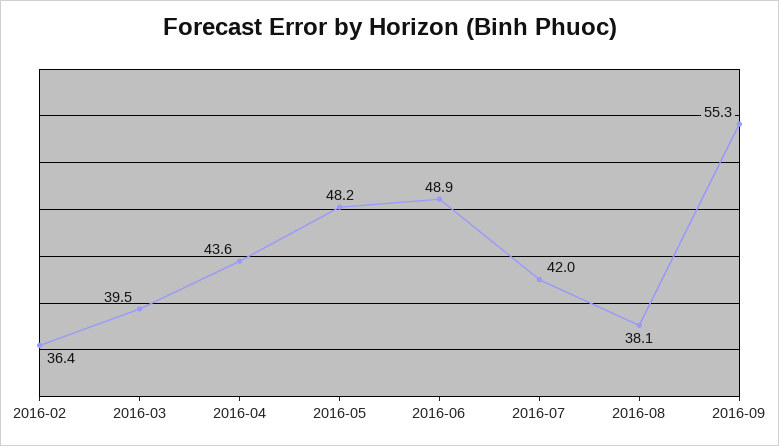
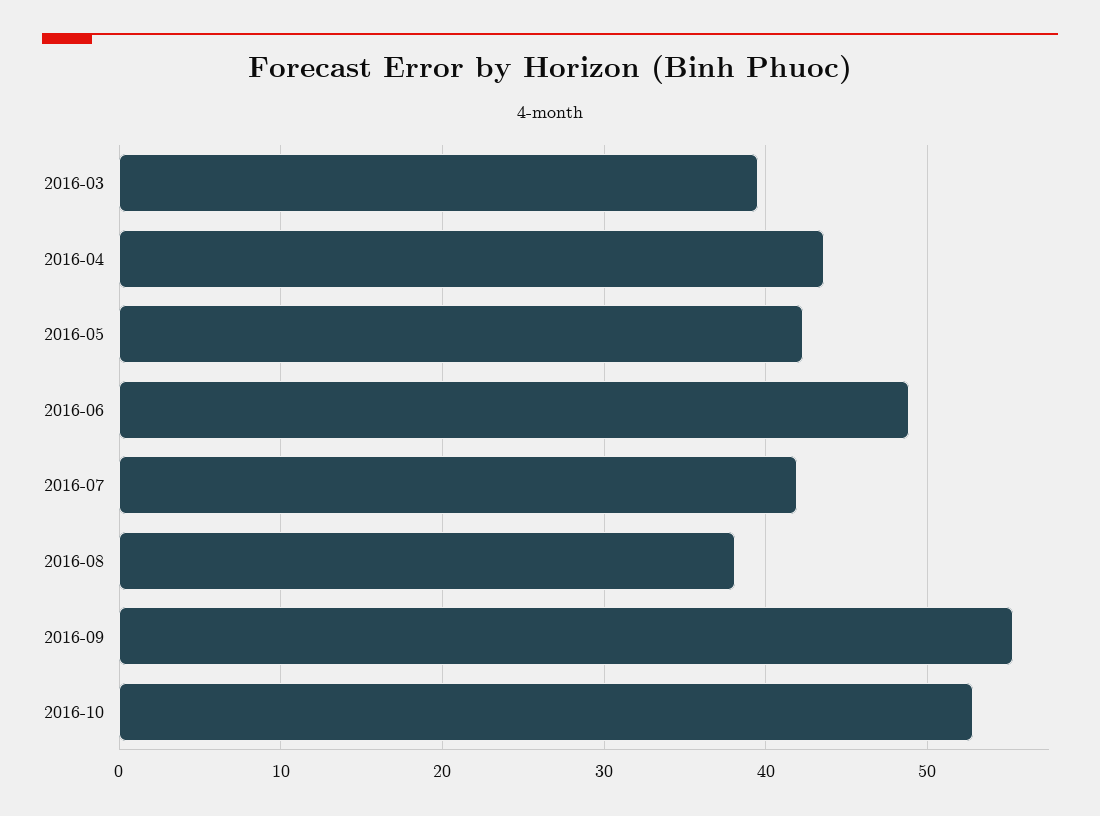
2016-02: 36.4 -> none
2016-05: 48.2 -> 42
2016-10: none -> 53

